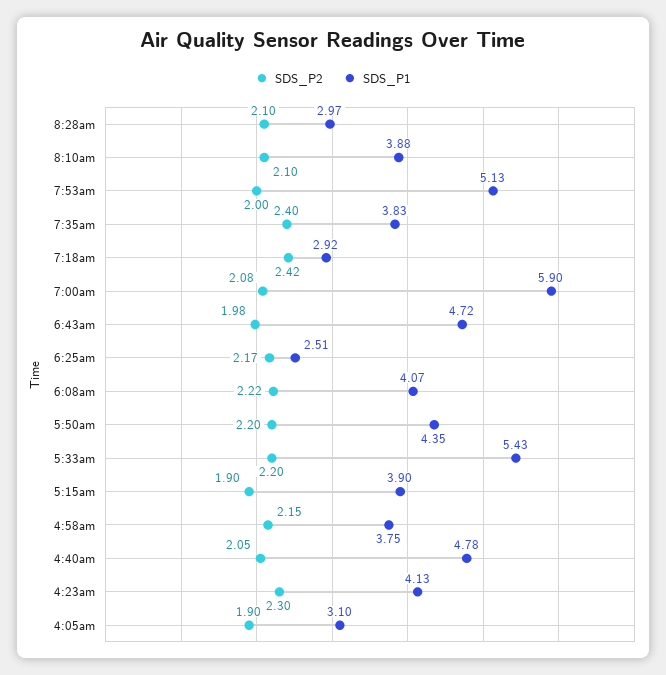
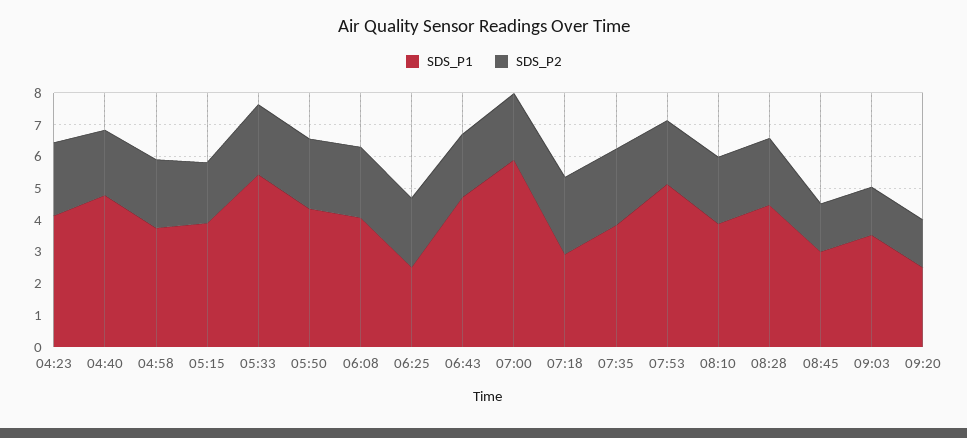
SDS_P1, 8:28am: 2.97 -> 4.5
SDS_P2, 4:05am: 1.9 -> none
SDS_P1, 4:05am: 3.1 -> none
SDS_P1, 08:45: none -> 3
SDS_P2, 08:45: none -> 1.5
SDS_P1, 09:03: none -> 3.5
SDS_P2, 09:03: none -> 1.5
SDS_P1, 09:20: none -> 2.5
SDS_P2, 09:20: none -> 1.5

